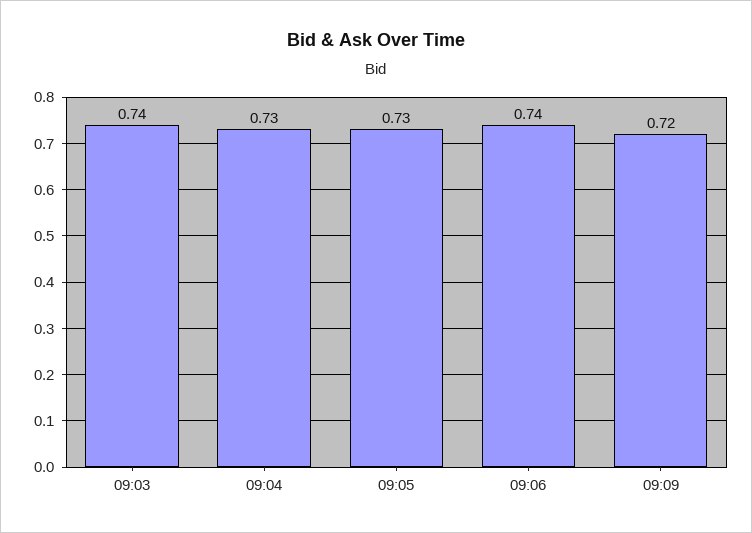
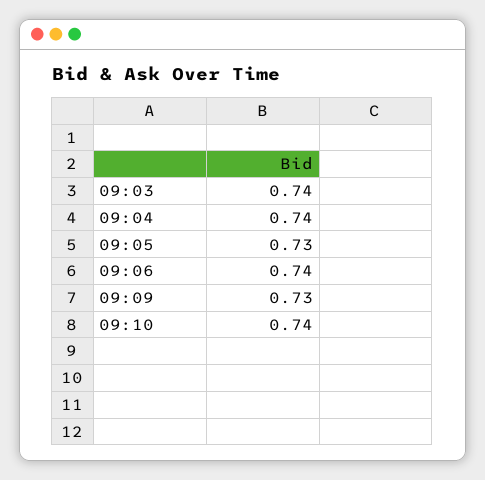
09:04: 0.73 -> 0.74
09:09: 0.72 -> 0.73
09:10: none -> 0.74

